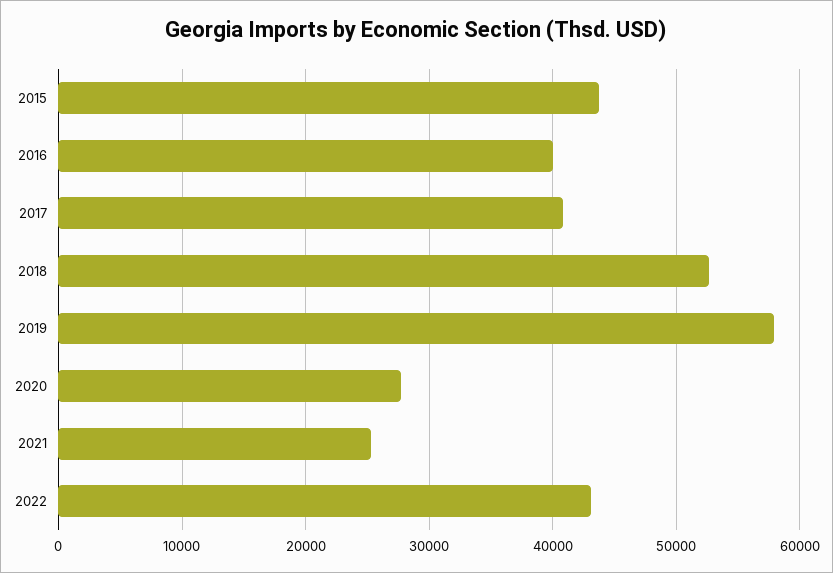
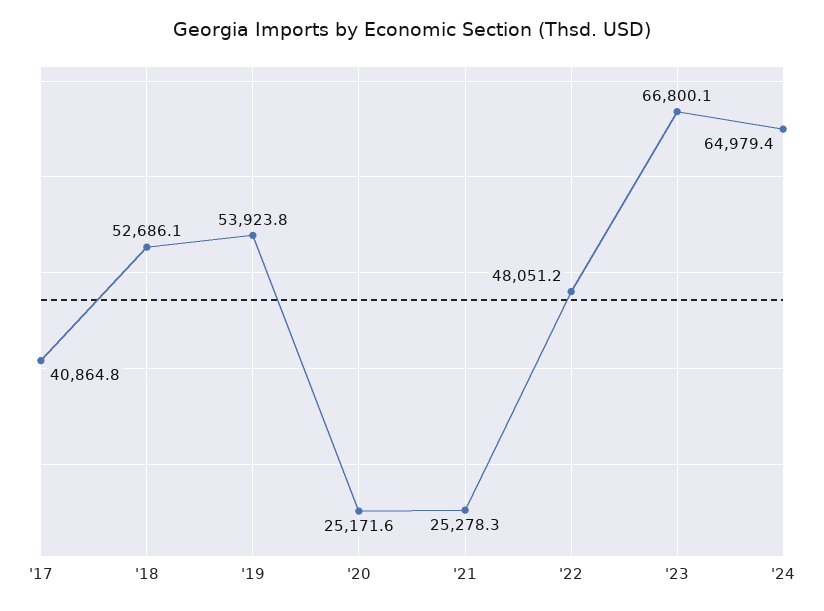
2015: 44000 -> none
2016: 40000 -> none
2019: 58000 -> 53923.8
2020: 28000 -> 25171.6
2022: 43000 -> 48051.2
'23: none -> 66800.1
'24: none -> 64979.4

